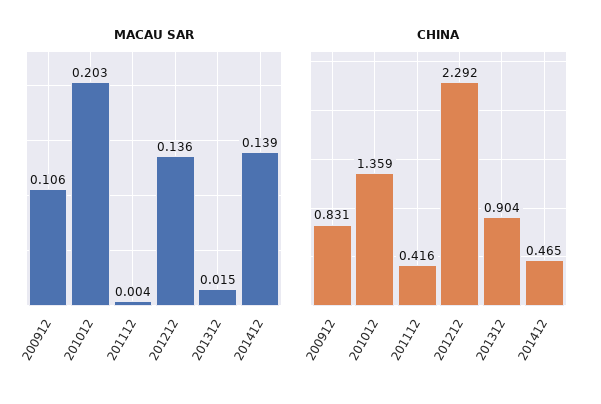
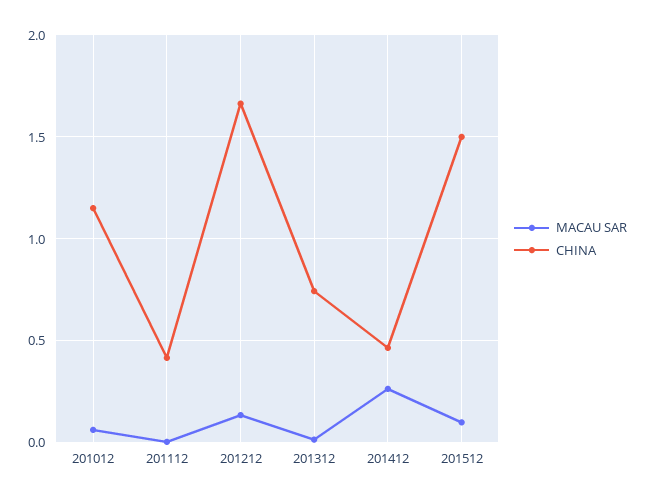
MACAU SAR, 200912: 0.106 -> none
MACAU SAR, 201012: 0.203 -> 0.05
MACAU SAR, 201412: 0.139 -> 0.25
CHINA, 200912: 0.831 -> none
CHINA, 201012: 1.359 -> 1.15
CHINA, 201212: 2.292 -> 1.65
CHINA, 201312: 0.904 -> 0.75
MACAU SAR, 201512: none -> 0.1
CHINA, 201512: none -> 1.5

